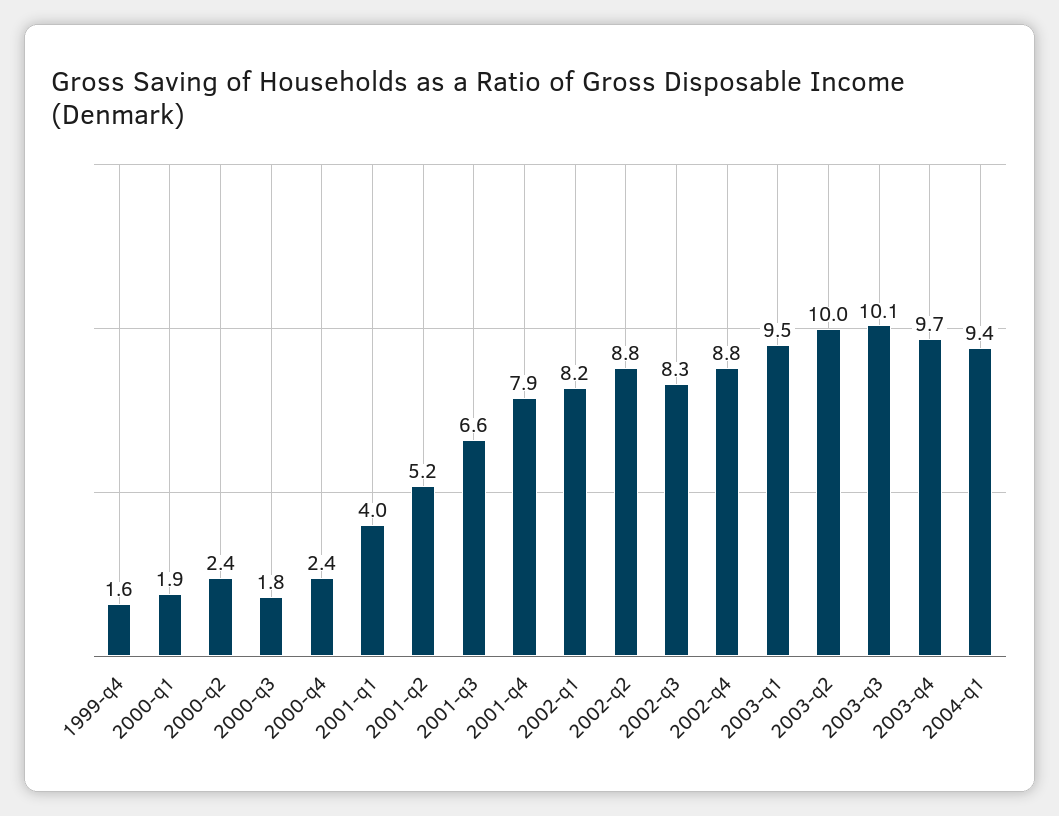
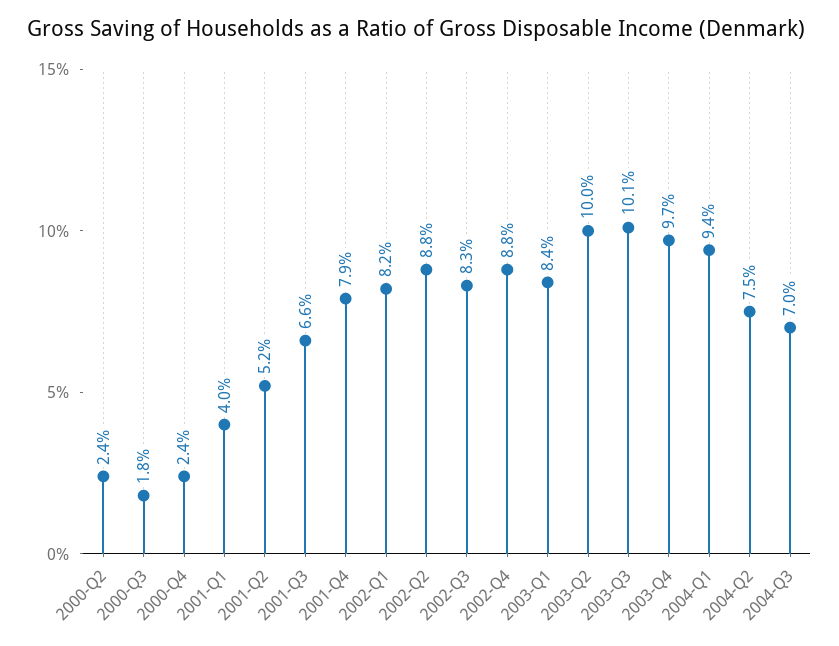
1999-q4: 1.6 -> none
2000-q1: 1.9 -> none
2003-q1: 9.5 -> 8.4
2004-Q2: none -> 7.5
2004-Q3: none -> 7

